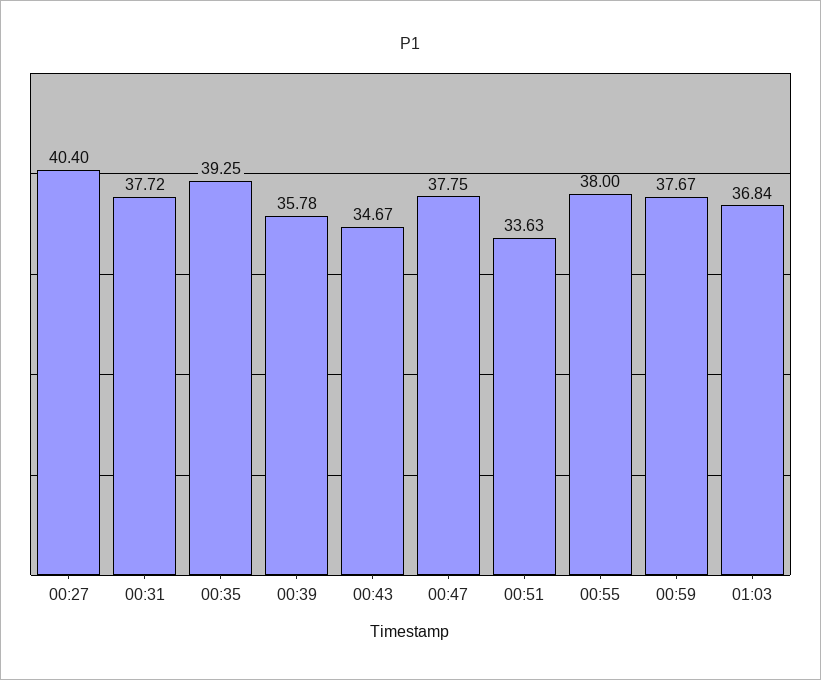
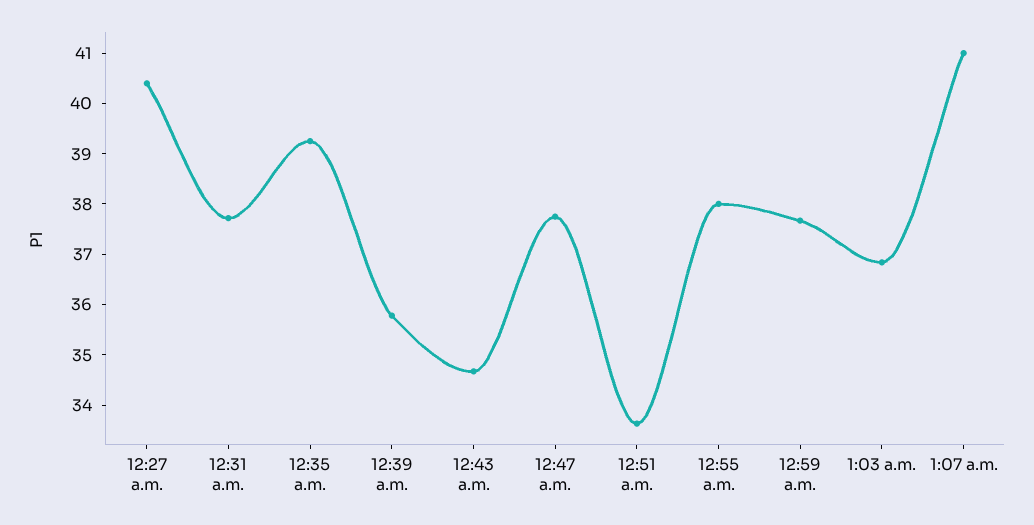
1:07 a.m.: none -> 41

